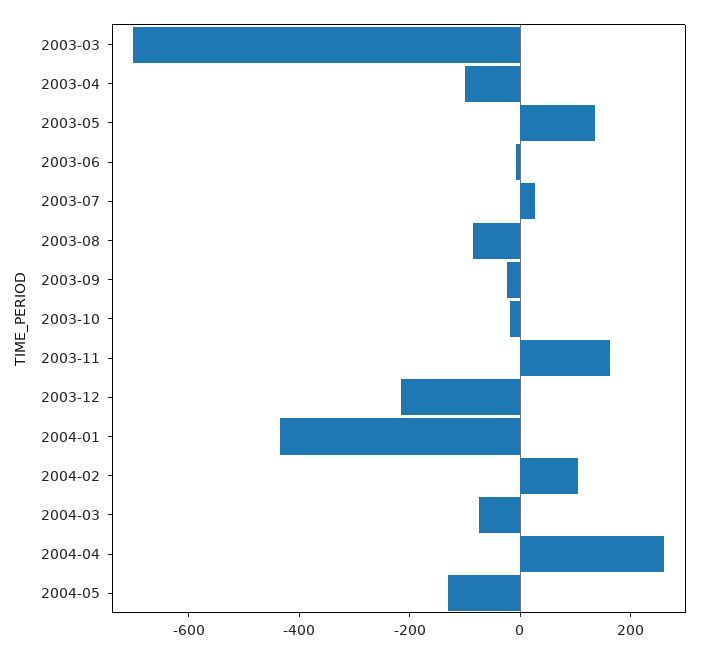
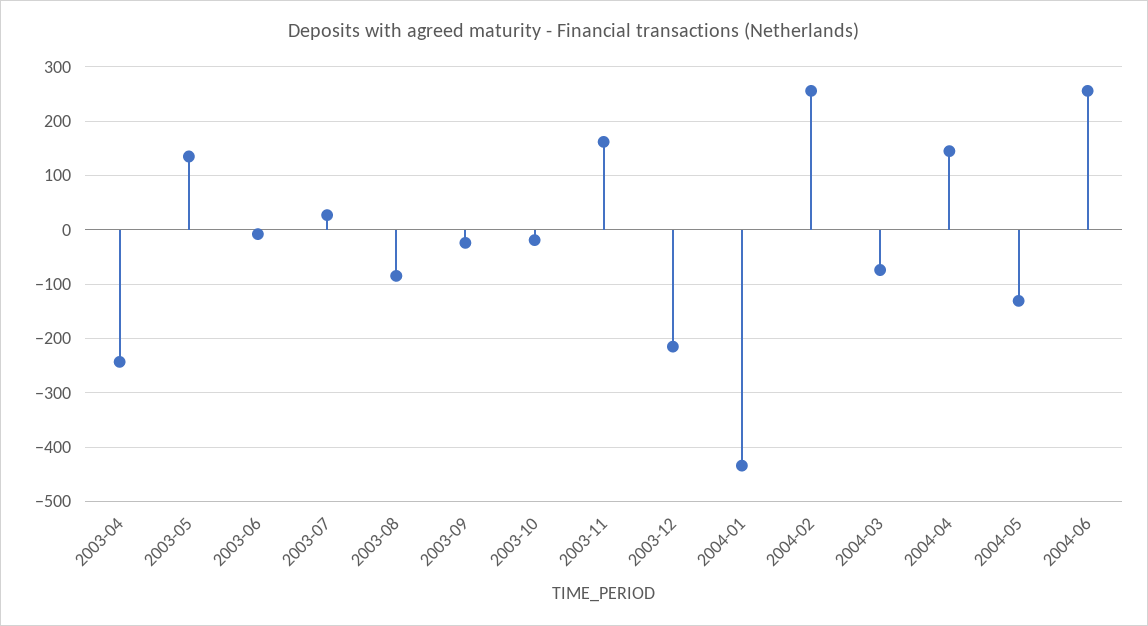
2003-03: -700 -> none
2003-04: -100 -> -240
2004-02: 100 -> 260
2004-04: 250 -> 140
2004-06: none -> 260

